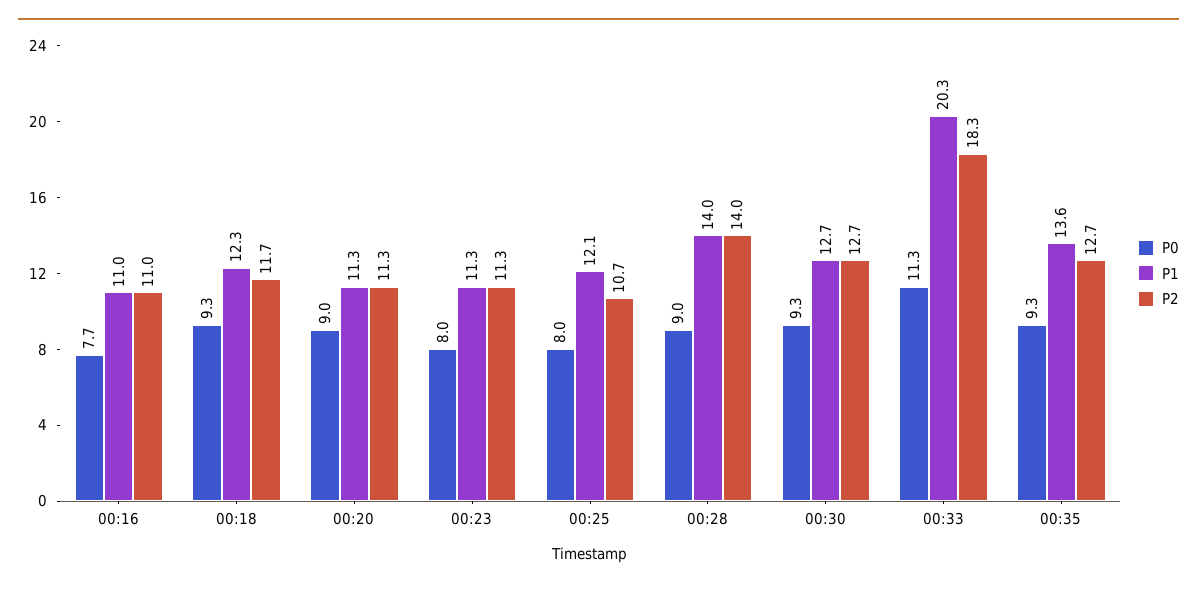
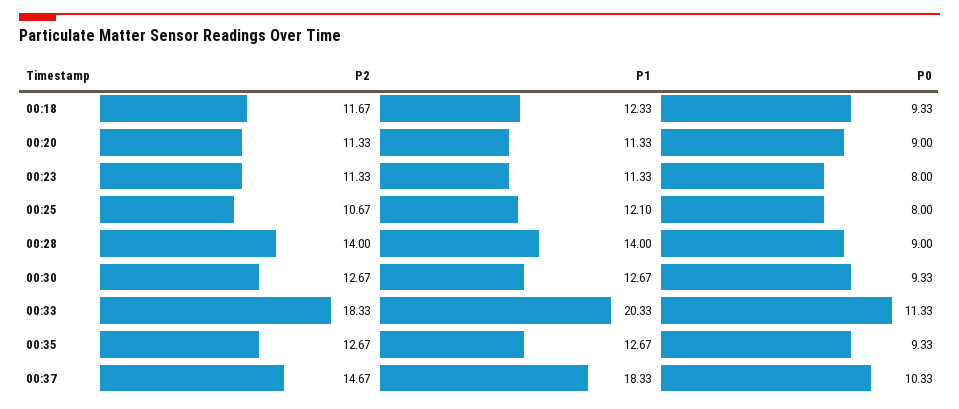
P0, 00:16: 7.7 -> none
P1, 00:16: 11 -> none
P2, 00:16: 11 -> none
P1, 00:35: 13.6 -> 12.67
P2, 00:37: none -> 14.67
P1, 00:37: none -> 18.33
P0, 00:37: none -> 10.33

